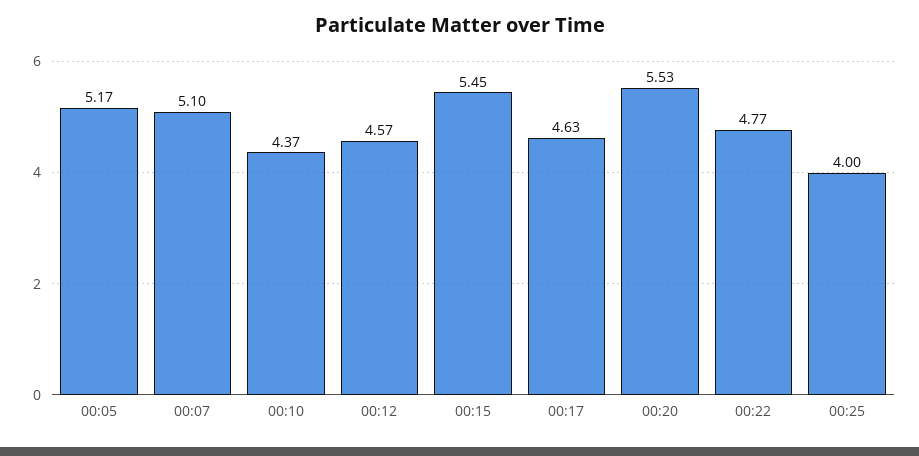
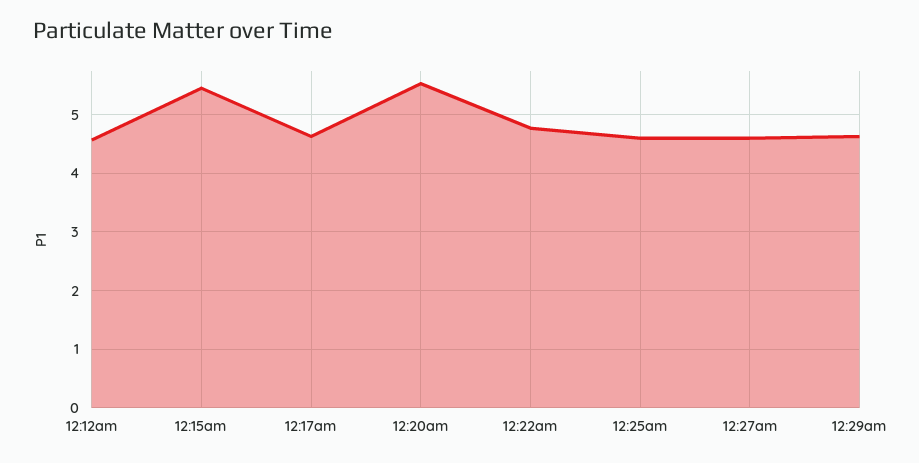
00:05: 5.17 -> none
00:07: 5.1 -> none
00:10: 4.37 -> none
00:25: 4 -> 4.6
12:27am: none -> 4.6
12:29am: none -> 4.6

